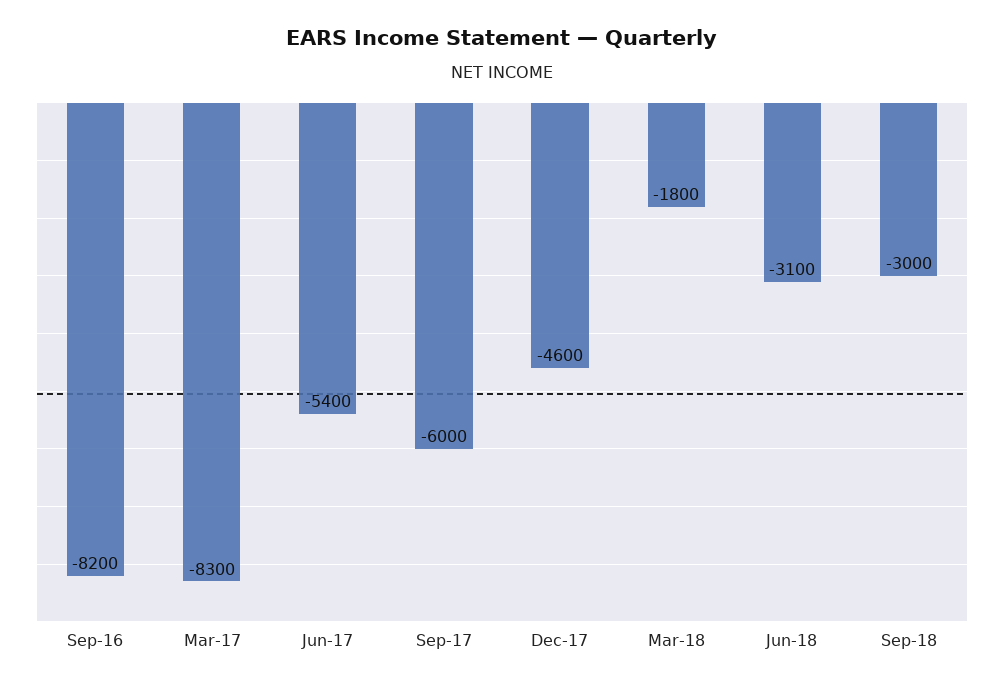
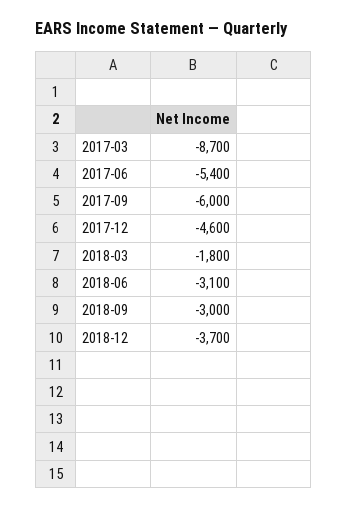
Sep-16: -8200 -> none
Mar-17: -8300 -> -8700
2018-12: none -> -3700

